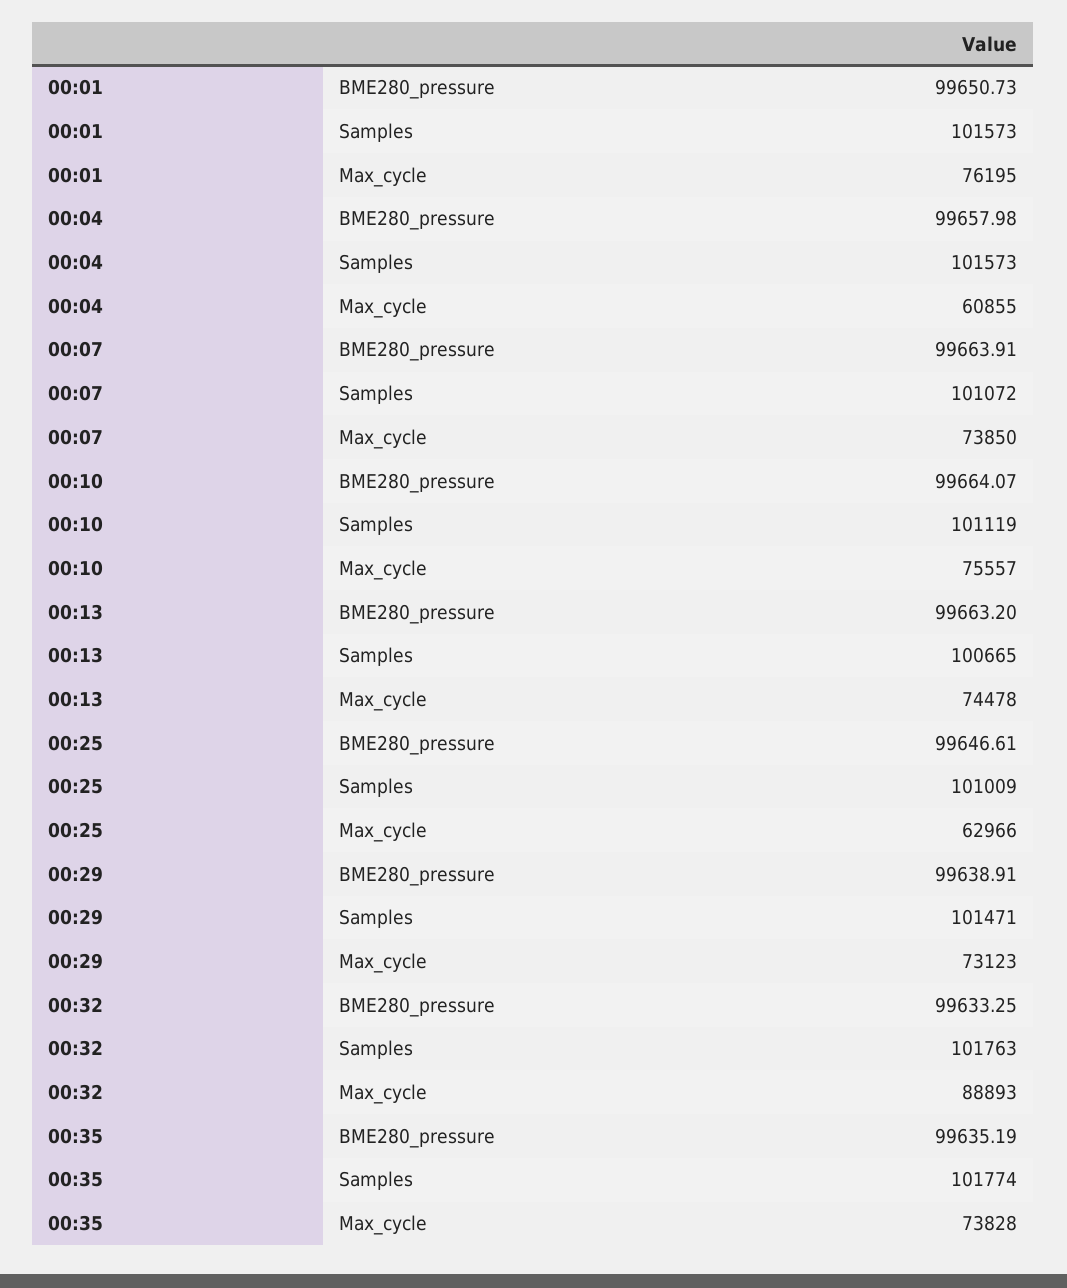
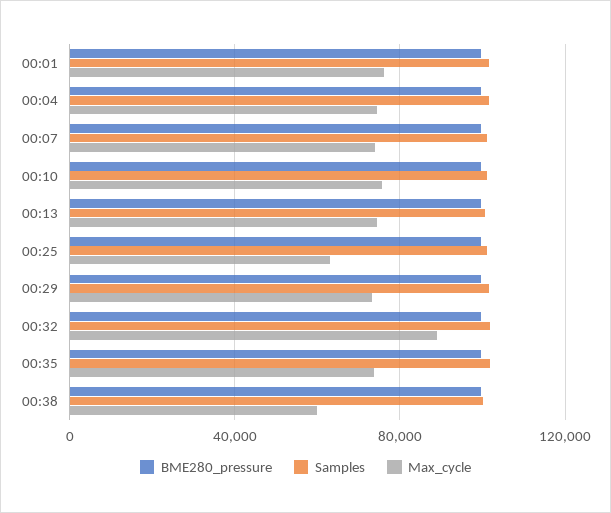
Max_cycle, 00:04: 60855 -> 75000
BME280_pressure, 00:38: none -> 100000
Samples, 00:38: none -> 100000
Max_cycle, 00:38: none -> 60000

